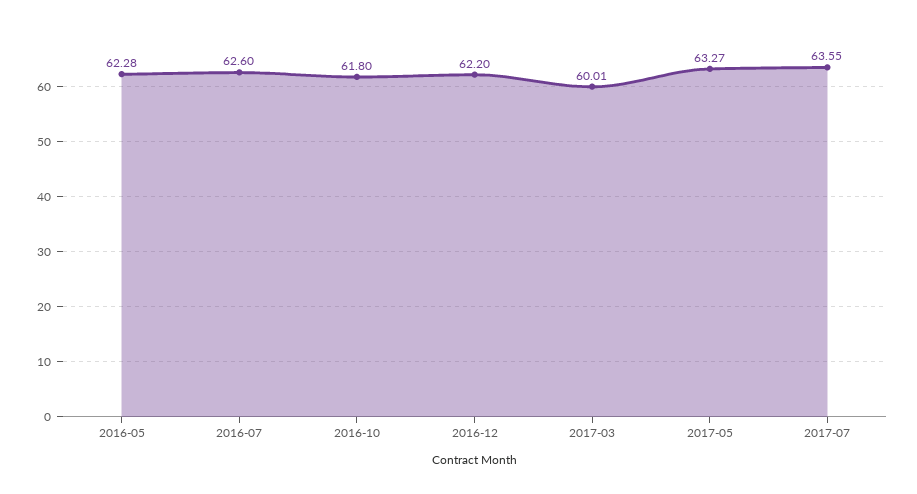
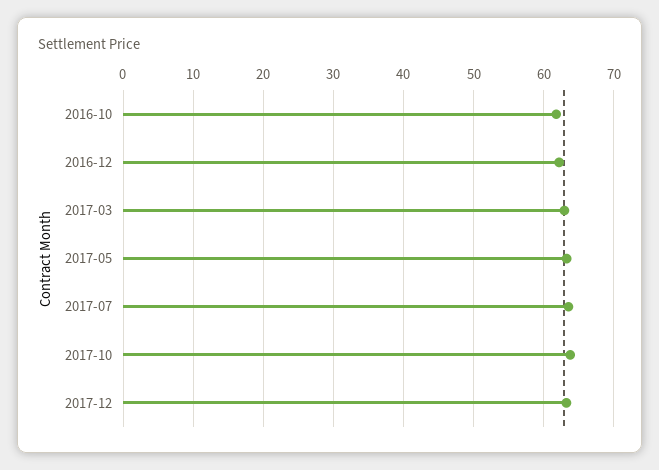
2016-05: 62.28 -> none
2016-07: 62.6 -> none
2017-03: 60.01 -> 63
2017-10: none -> 64
2017-12: none -> 63

